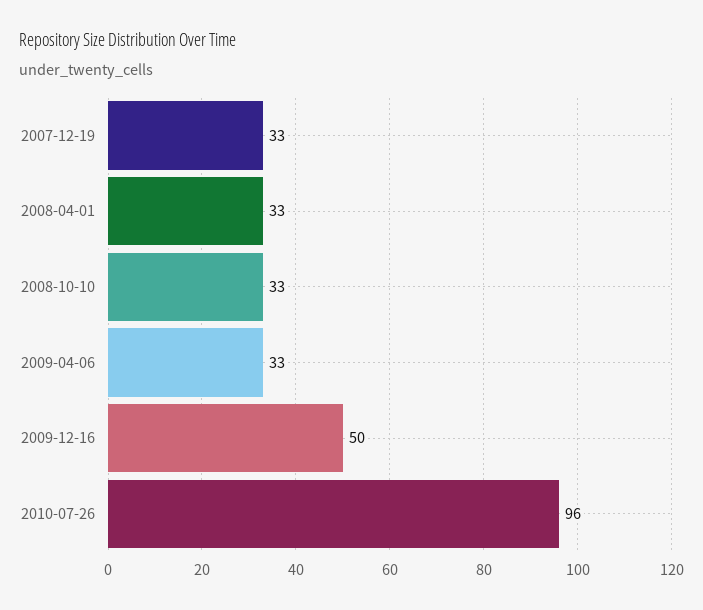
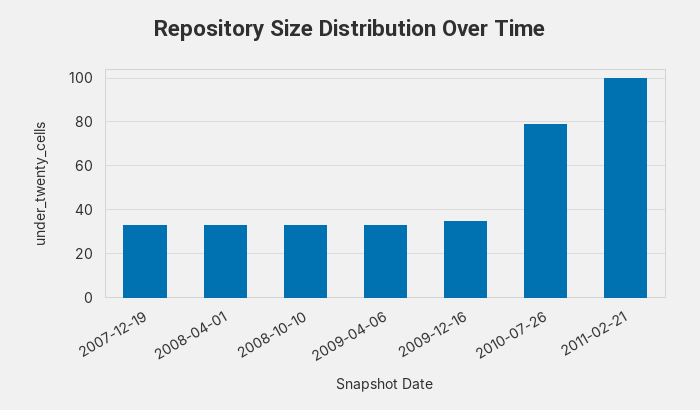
2009-12-16: 50 -> 35
2010-07-26: 96 -> 80
2011-02-21: none -> 100

